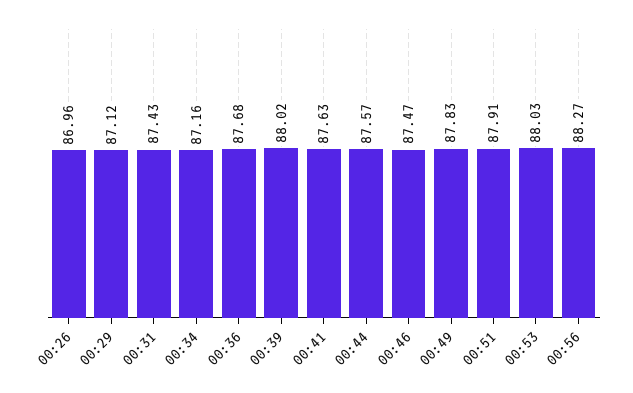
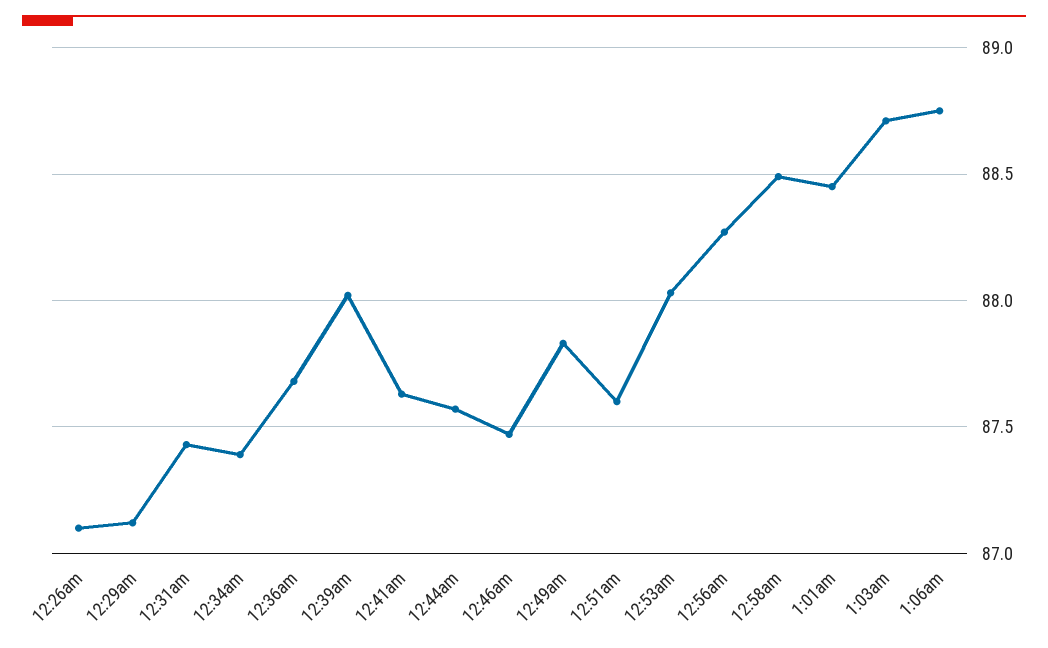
00:26: 86.96 -> 87.1
00:34: 87.16 -> 87.4
00:51: 87.91 -> 87.6
12:58am: none -> 88.5
1:01am: none -> 88.45
1:03am: none -> 88.7
1:06am: none -> 88.75

